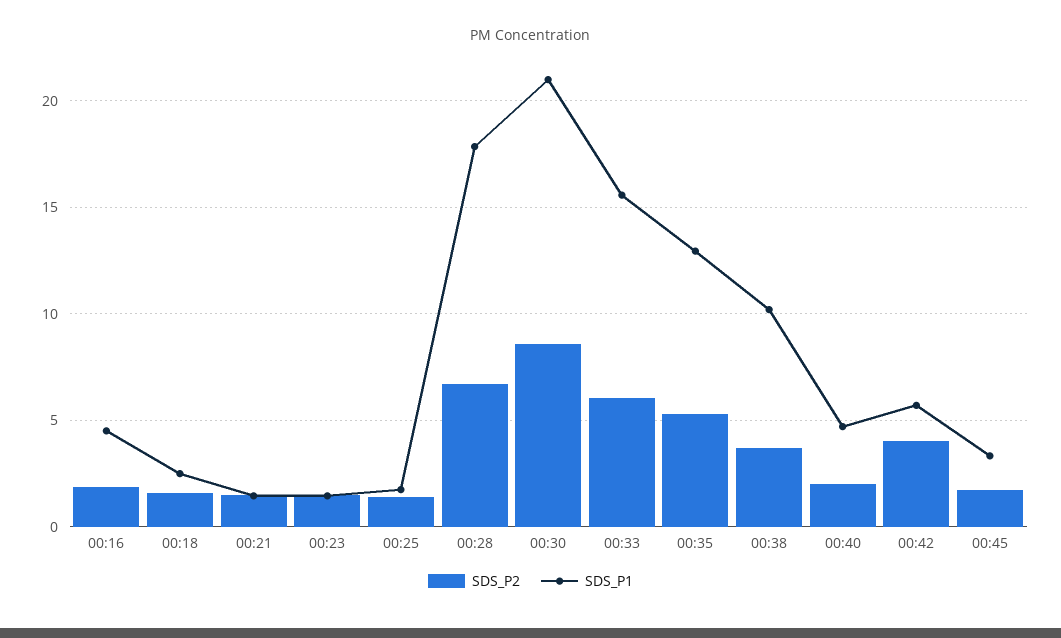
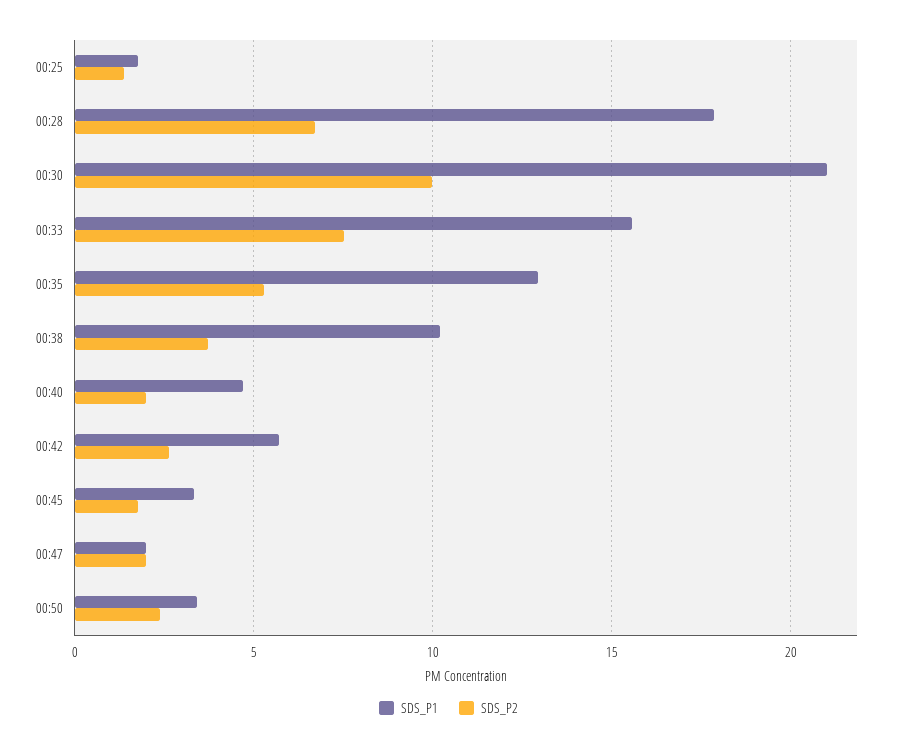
SDS_P2, 00:16: 2 -> none
SDS_P1, 00:16: 4.5 -> none
SDS_P2, 00:18: 1.5 -> none
SDS_P1, 00:18: 2.5 -> none
SDS_P2, 00:21: 1.5 -> none
SDS_P1, 00:21: 1.5 -> none
SDS_P2, 00:23: 1.5 -> none
SDS_P1, 00:23: 1.5 -> none
SDS_P2, 00:30: 8.5 -> 10
SDS_P2, 00:33: 6 -> 7.5
SDS_P2, 00:42: 4 -> 2.5
SDS_P1, 00:47: none -> 2
SDS_P2, 00:47: none -> 2
SDS_P1, 00:50: none -> 3.5
SDS_P2, 00:50: none -> 2.5

